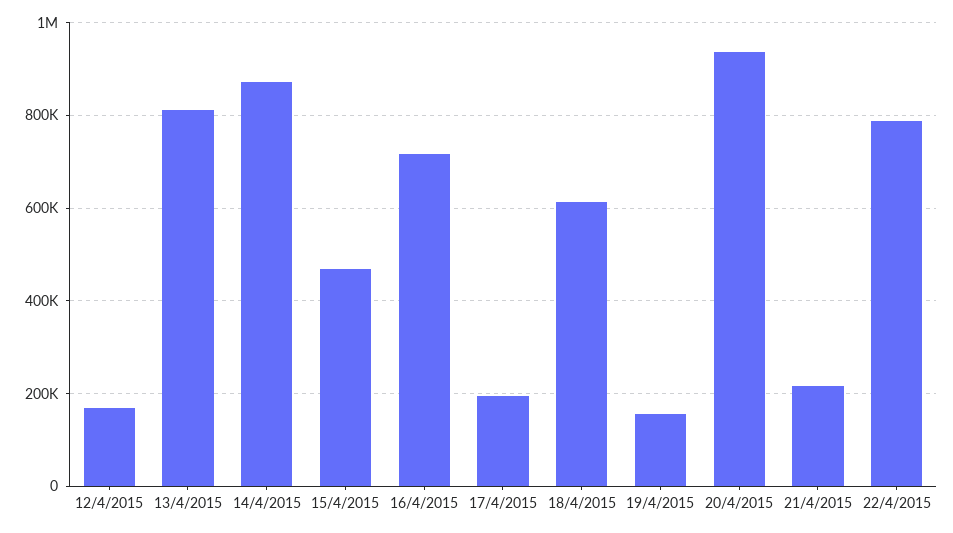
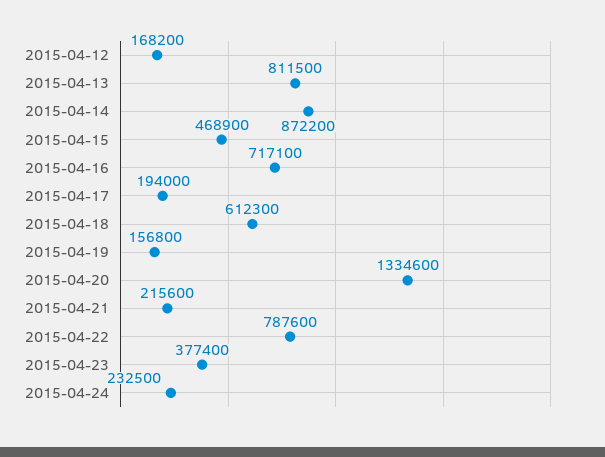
20/4/2015: 940000 -> 1334600
2015-04-23: none -> 377400
2015-04-24: none -> 232500

